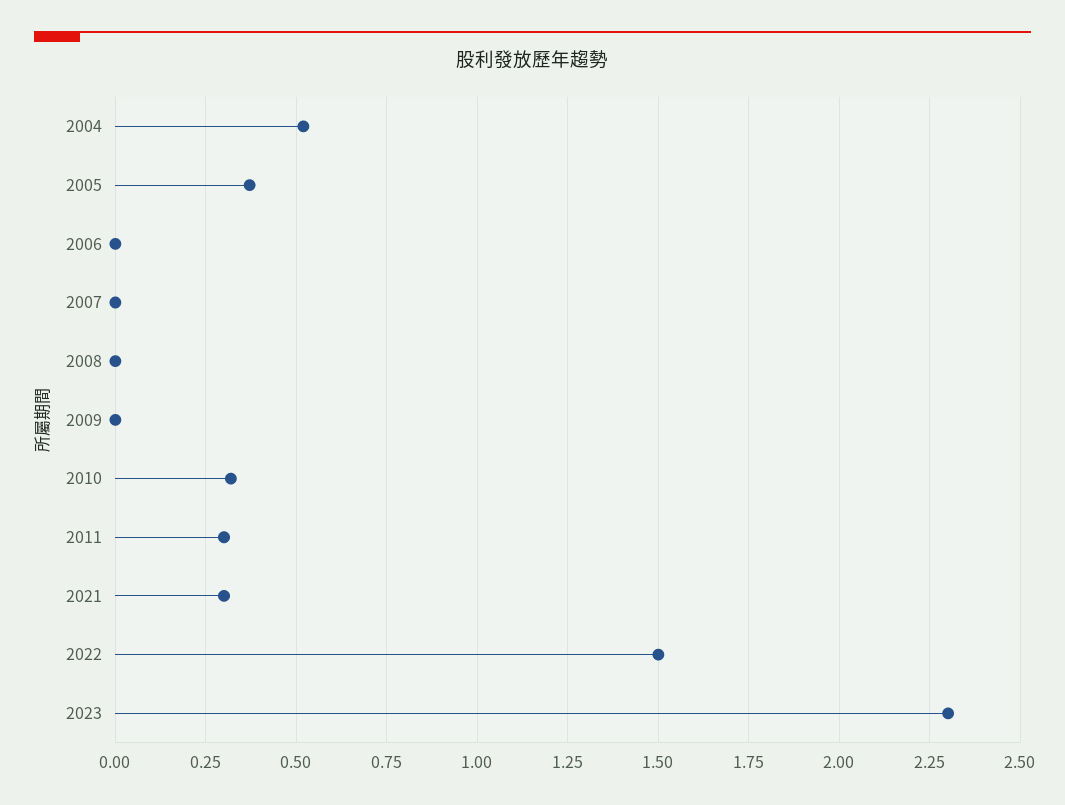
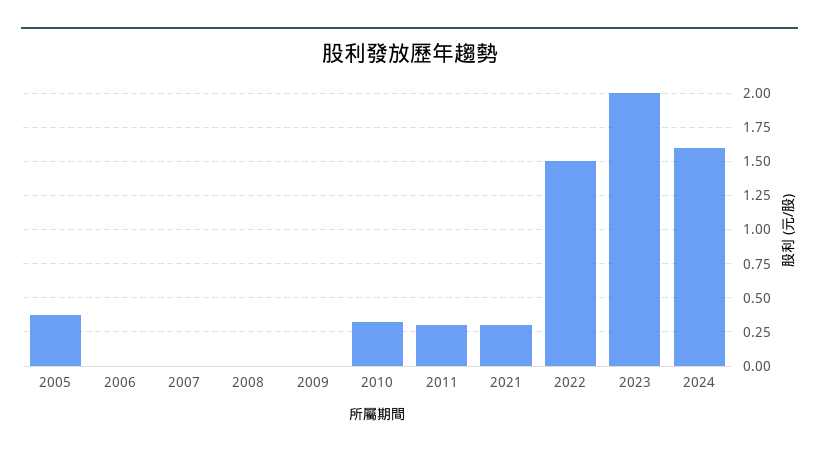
2004: 0.525 -> none
2023: 2.3 -> 2
2024: none -> 1.6

